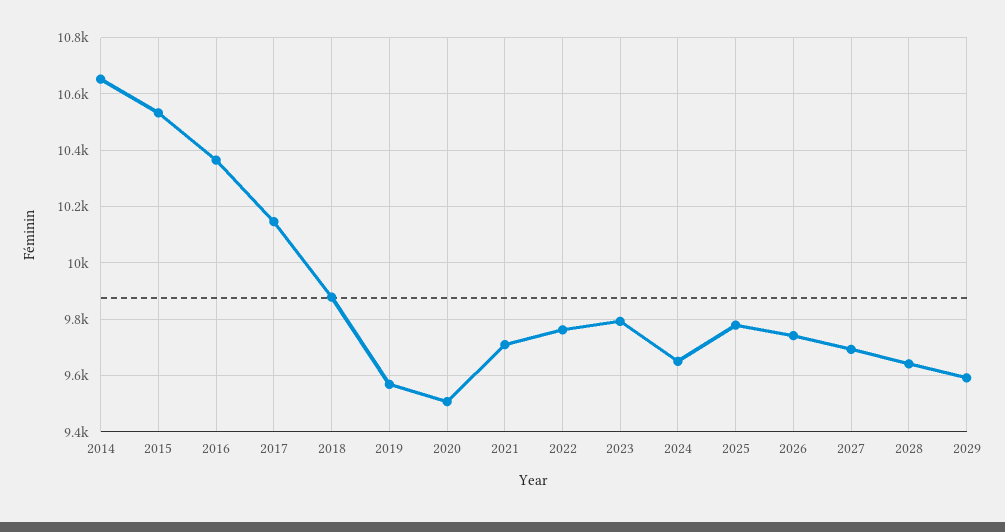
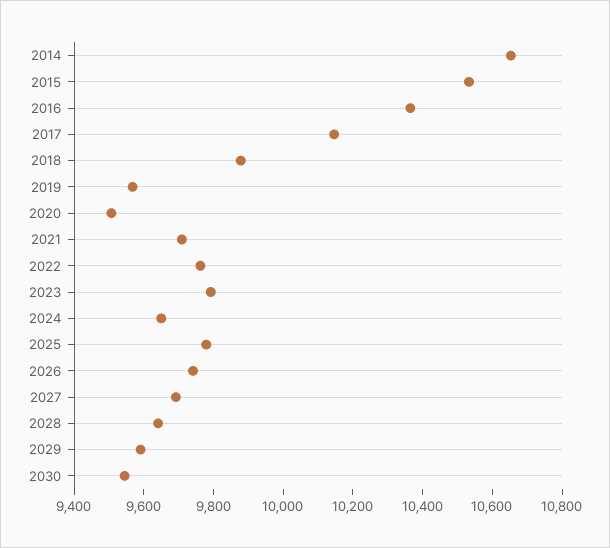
2030: none -> 9550

